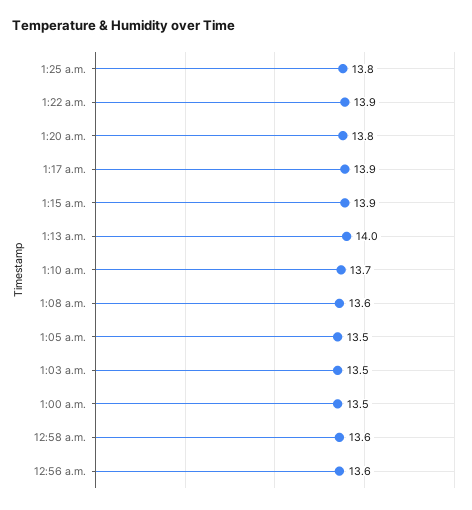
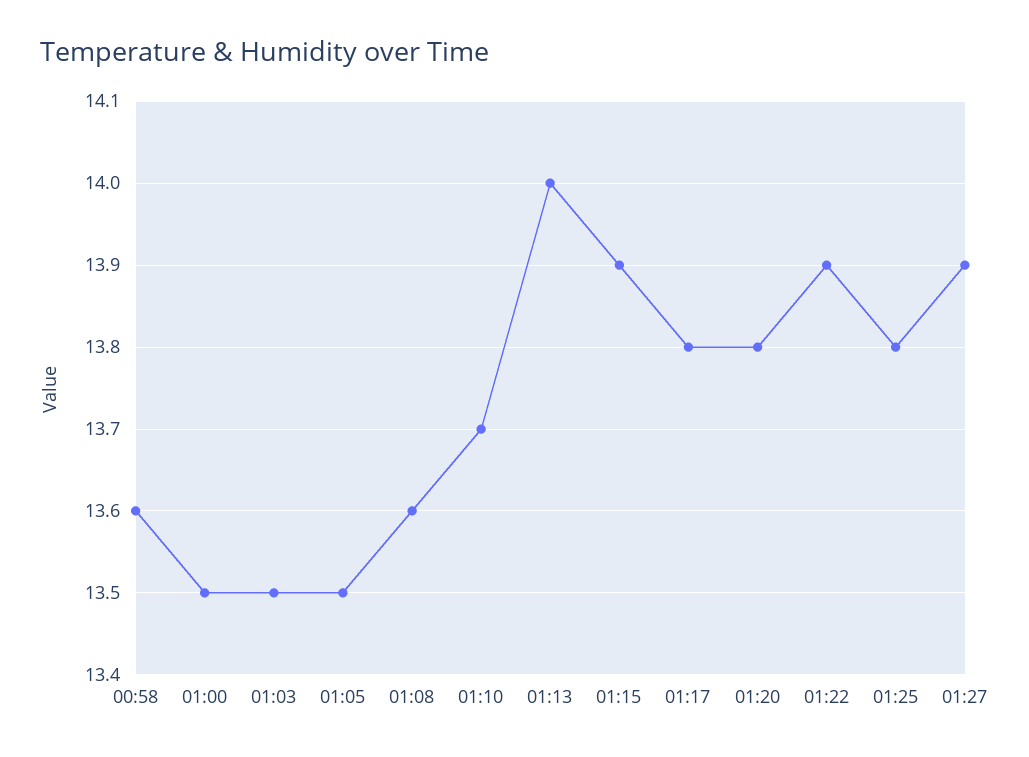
1:17 a.m.: 13.9 -> 13.8
12:56 a.m.: 13.6 -> none
01:27: none -> 13.9

